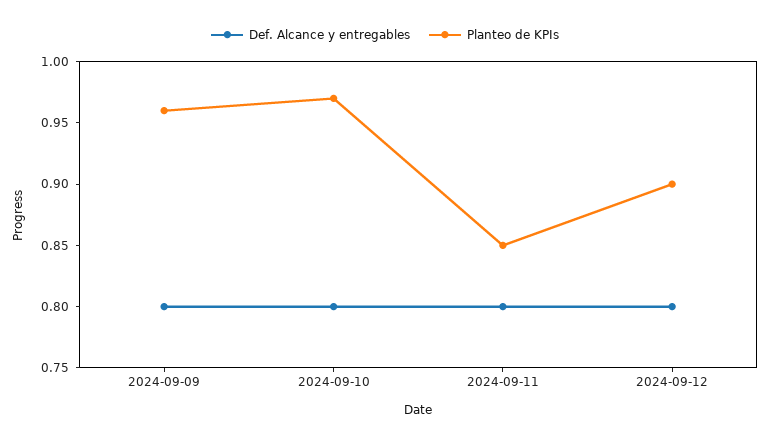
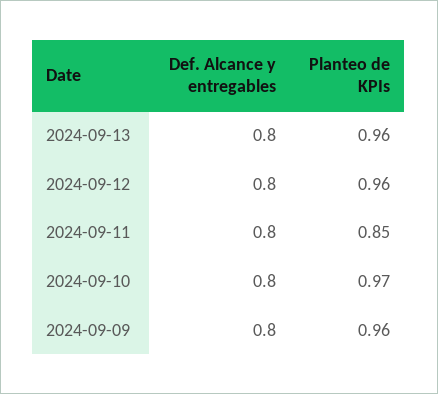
Planteo de KPIs, 2024-09-12: 0.9 -> 0.96
Def. Alcance y entregables, 2024-09-13: none -> 0.8
Planteo de KPIs, 2024-09-13: none -> 0.96

